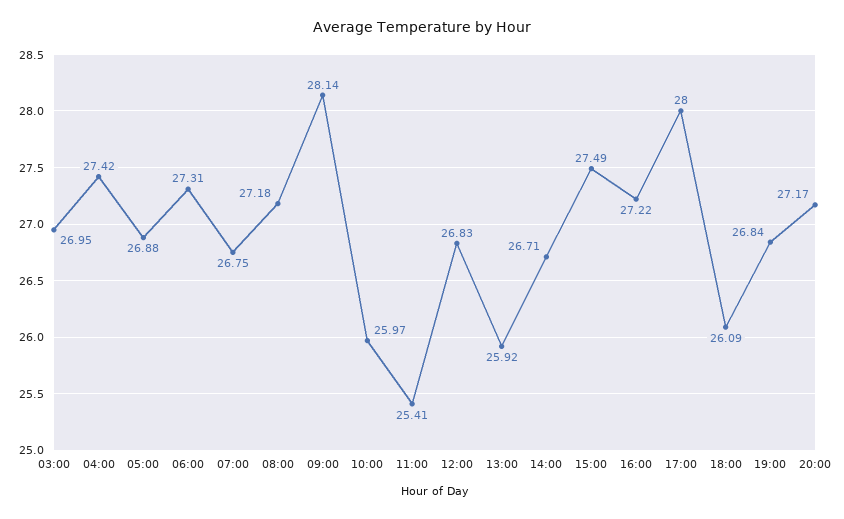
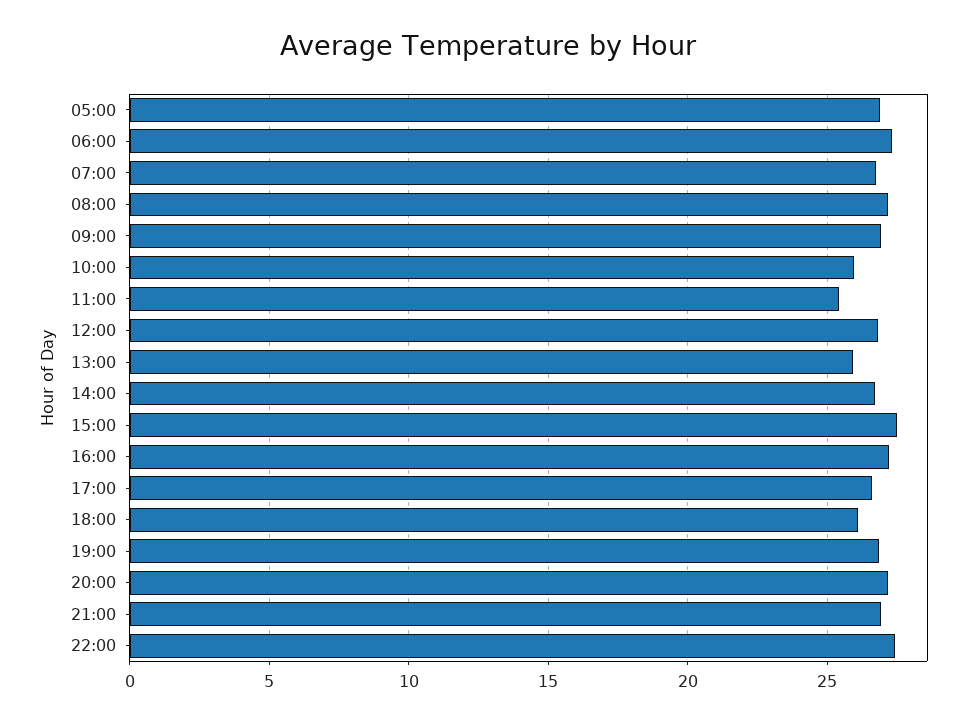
03:00: 26.95 -> none
04:00: 27.42 -> none
09:00: 28.14 -> 27
17:00: 28 -> 26.5
21:00: none -> 27
22:00: none -> 27.5

